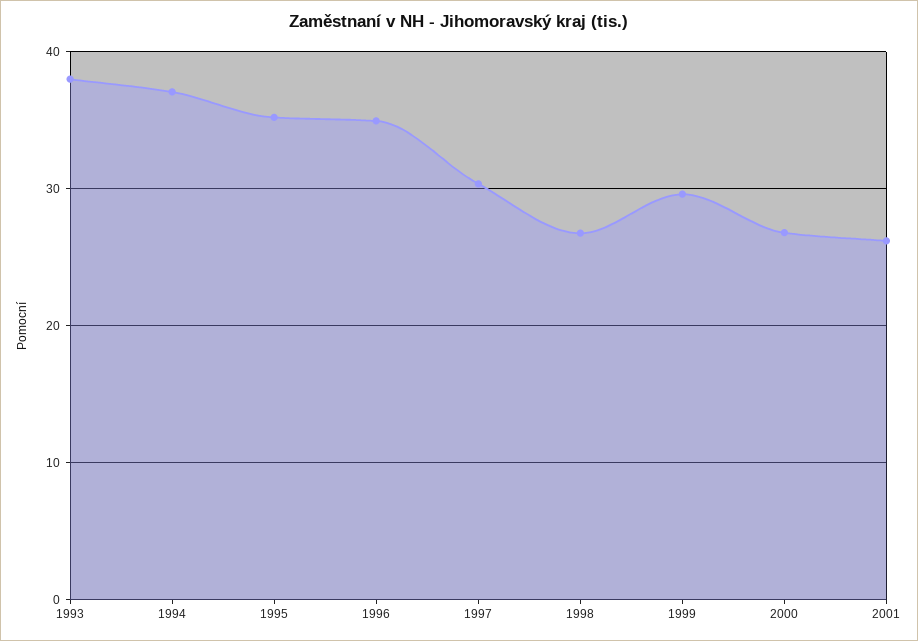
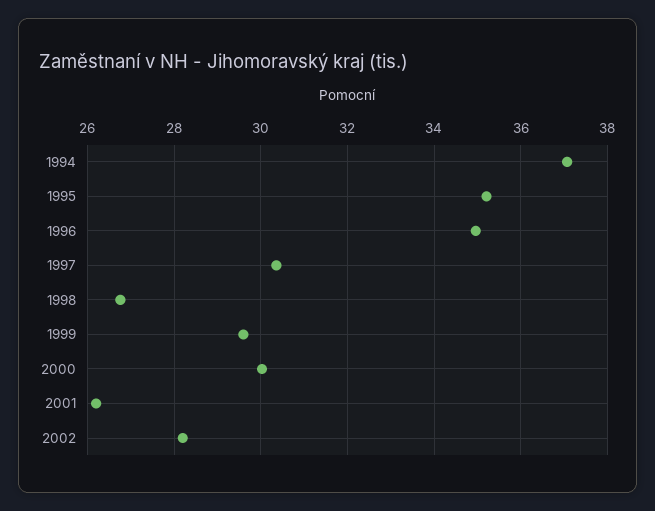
1993: 38 -> none
2000: 27 -> 30
2002: none -> 28.2

